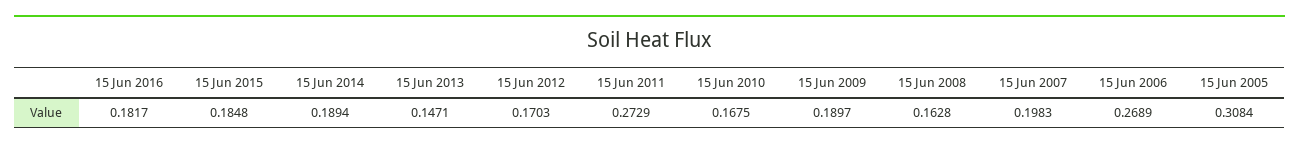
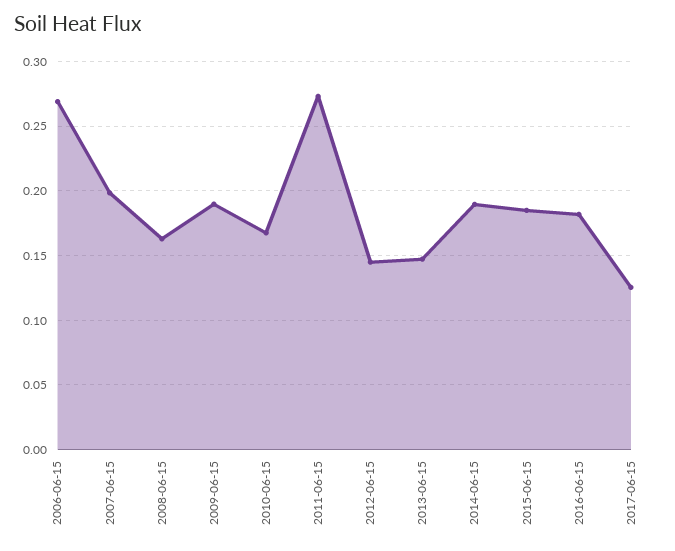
15 Jun 2012: 0.1703 -> 0.145
15 Jun 2005: 0.3084 -> none
2017-06-15: none -> 0.125

